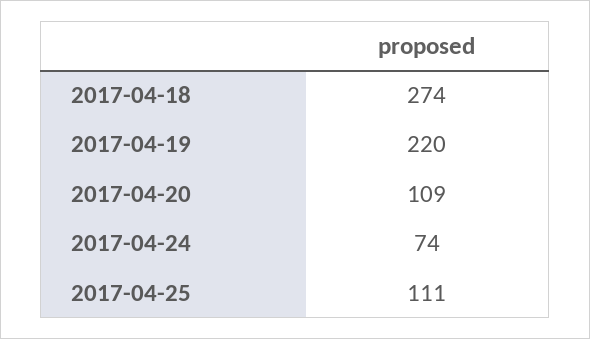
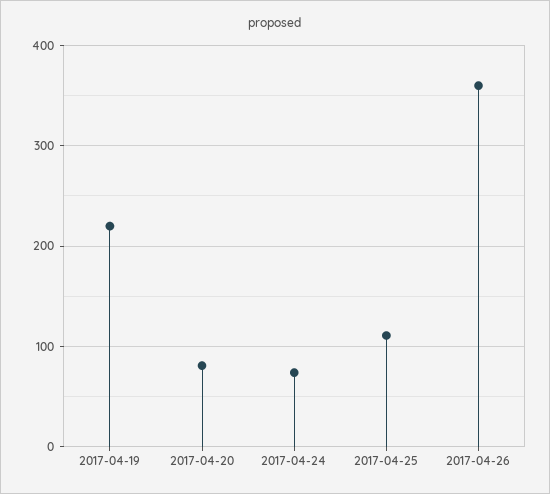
2017-04-18: 274 -> none
2017-04-20: 109 -> 80
2017-04-26: none -> 360

